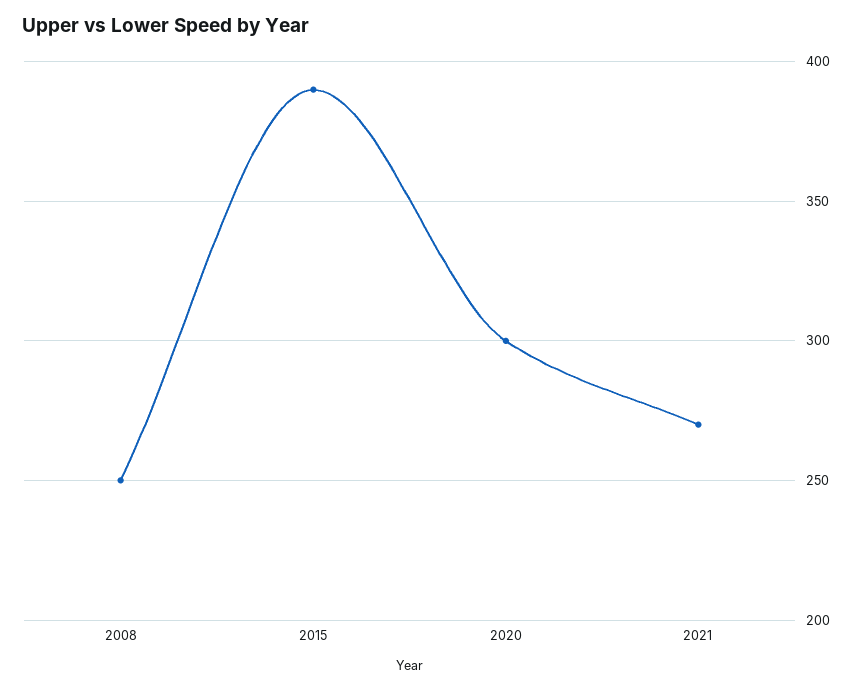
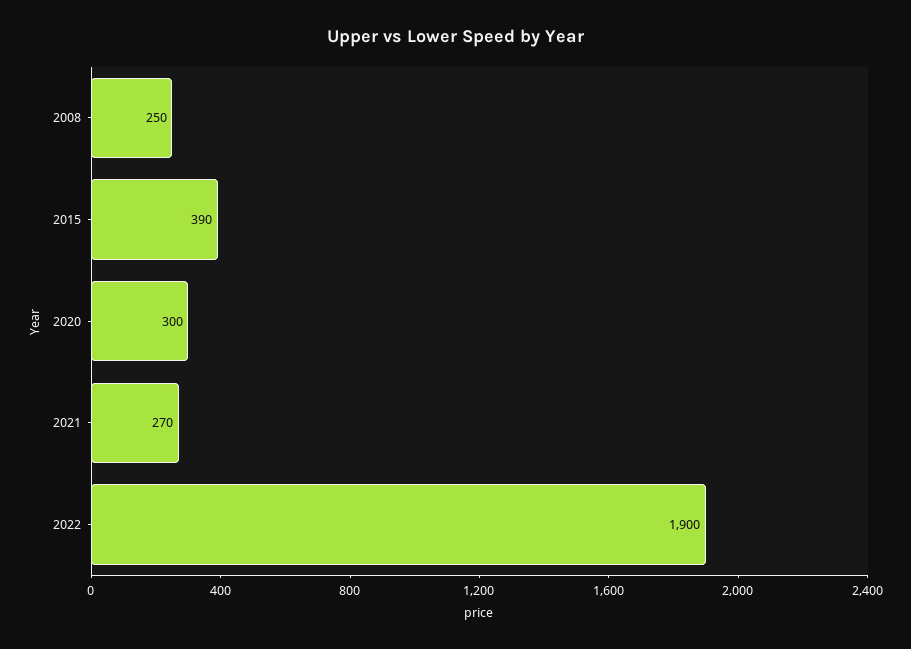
2022: none -> 1900

